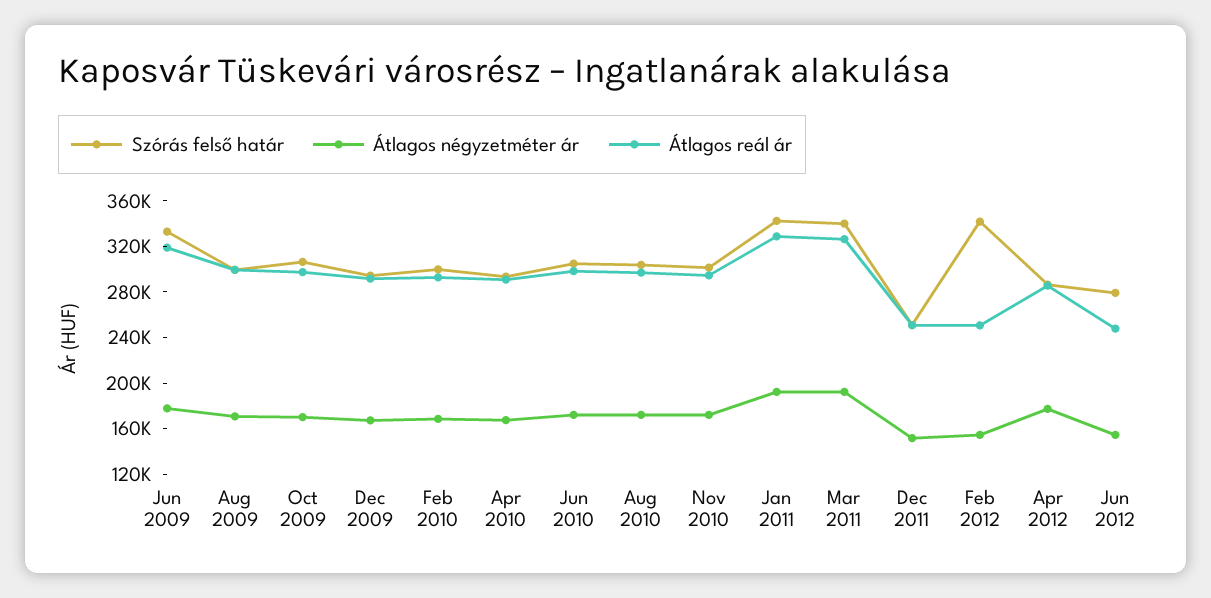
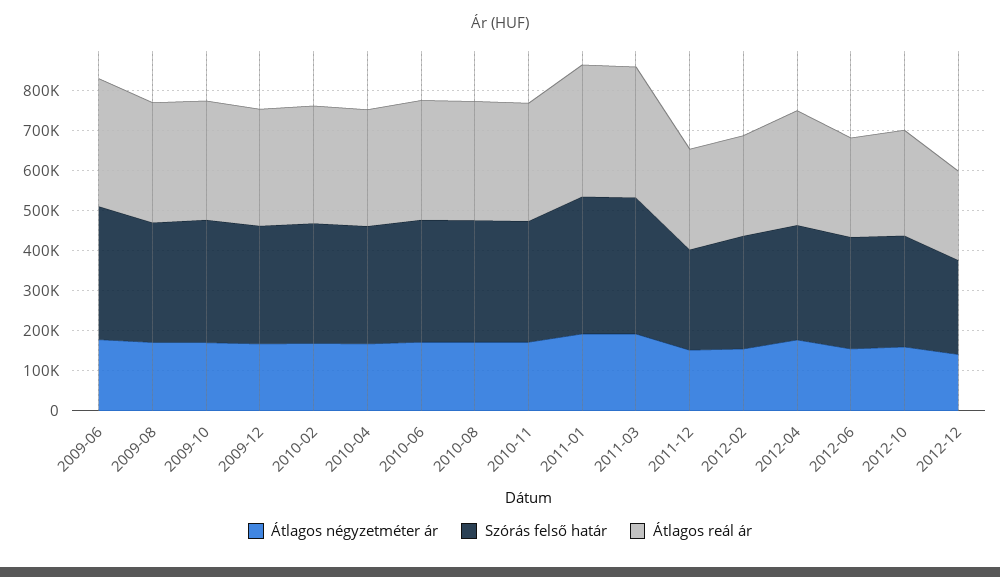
Szórás felső határ, Feb 2012: 340000 -> 280000
Átlagos négyzetméter ár, 2012-10: none -> 160000
Szórás felső határ, 2012-10: none -> 280000
Átlagos reál ár, 2012-10: none -> 260000
Átlagos négyzetméter ár, 2012-12: none -> 140000
Szórás felső határ, 2012-12: none -> 240000
Átlagos reál ár, 2012-12: none -> 220000

